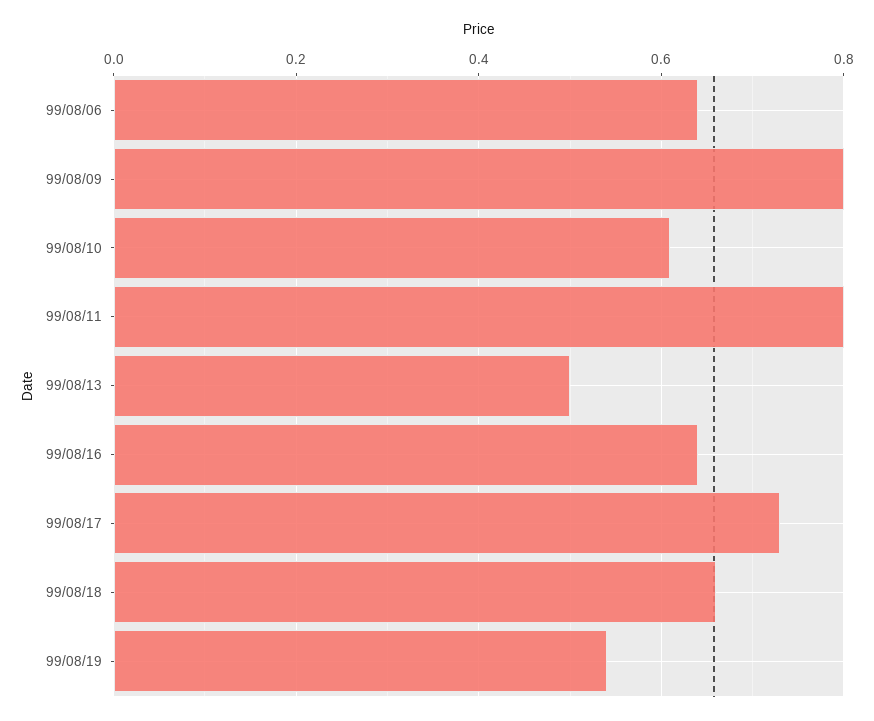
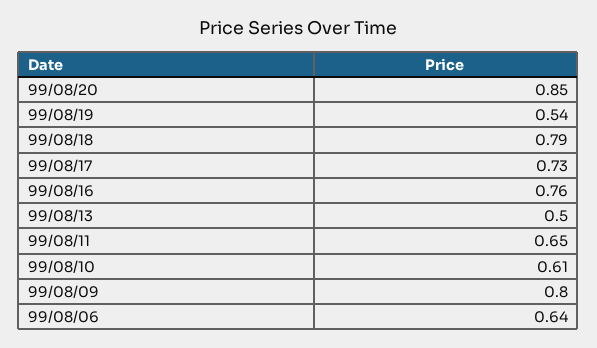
99/08/11: 0.8 -> 0.65
99/08/16: 0.65 -> 0.76
99/08/18: 0.65 -> 0.79
99/08/20: none -> 0.85

